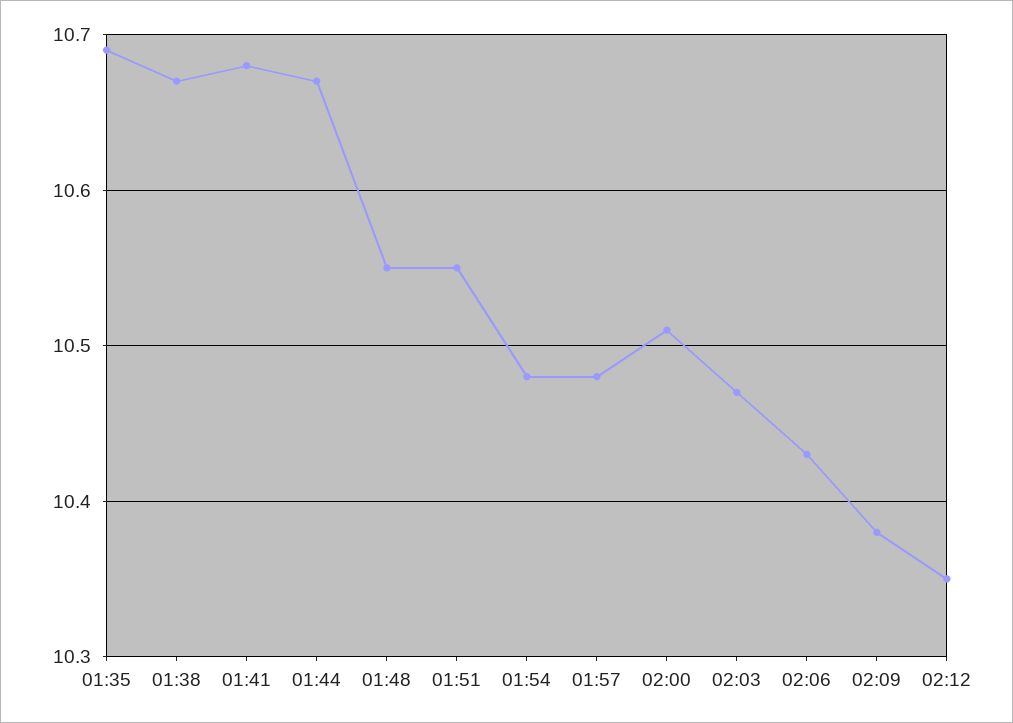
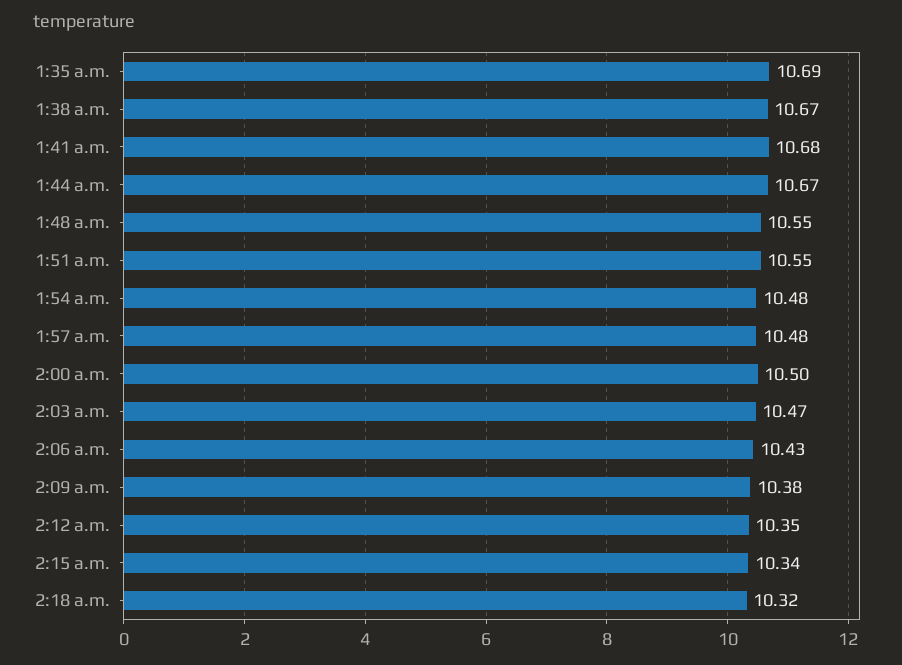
02:00: 10.51 -> 10.5
2:15 a.m.: none -> 10.34
2:18 a.m.: none -> 10.32

